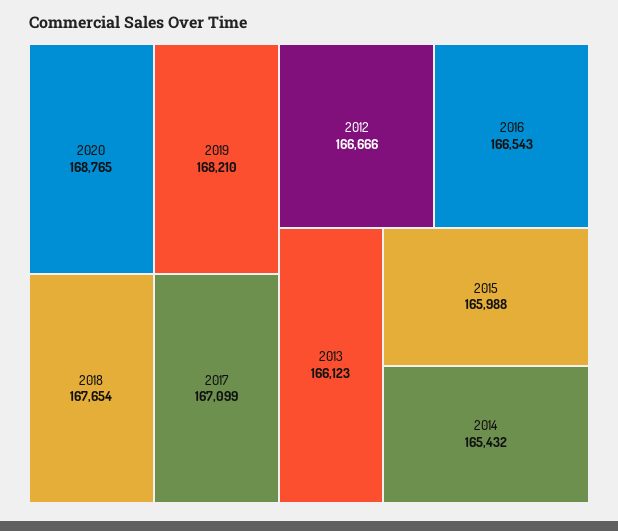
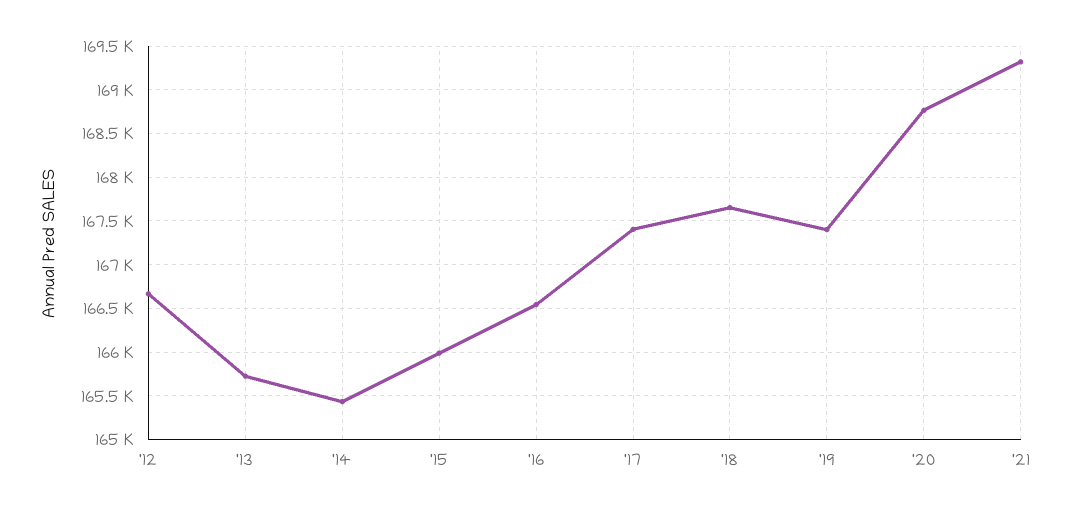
2019: 168210 -> 167400
2017: 167099 -> 167400
2013: 166123 -> 165700
'21: none -> 169300

